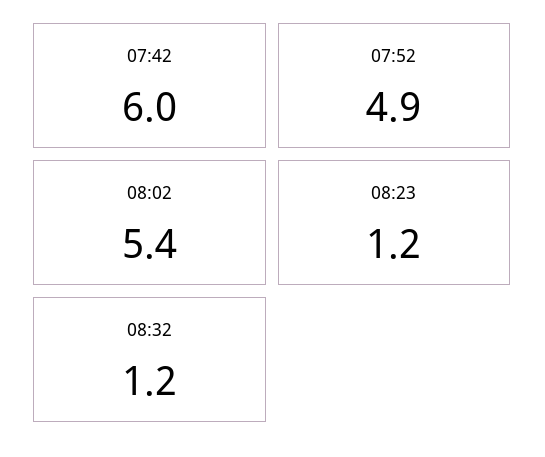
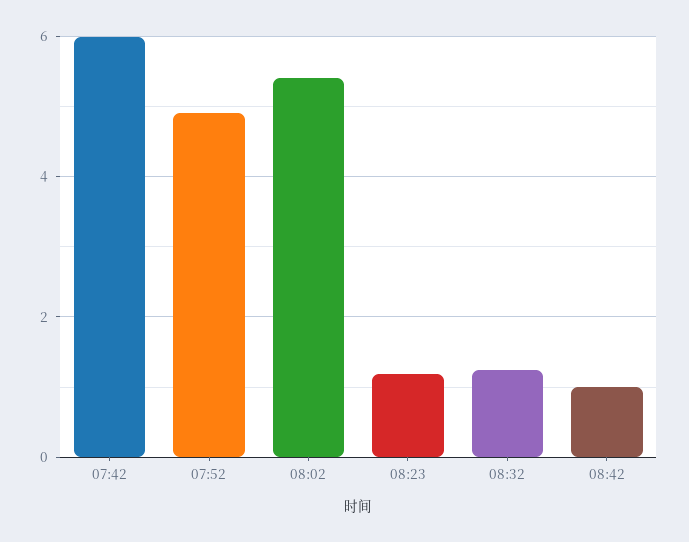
08:42: none -> 1

